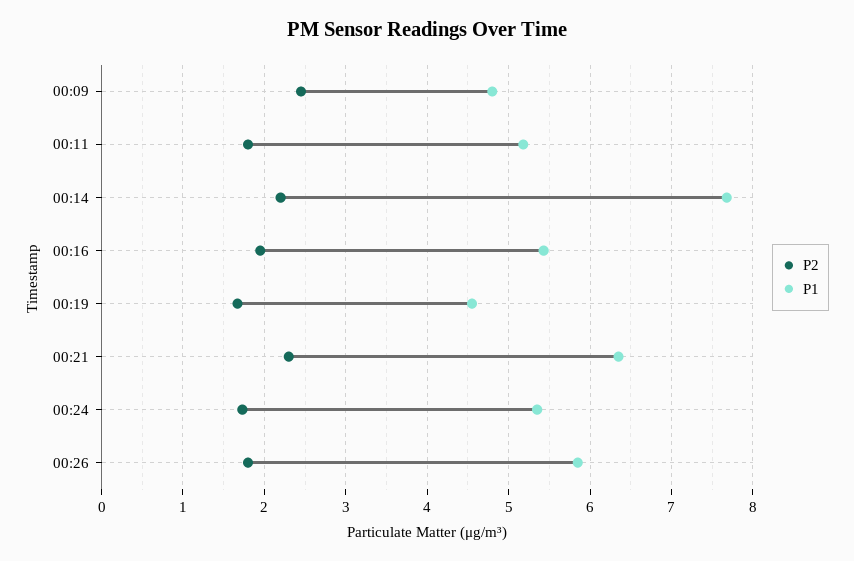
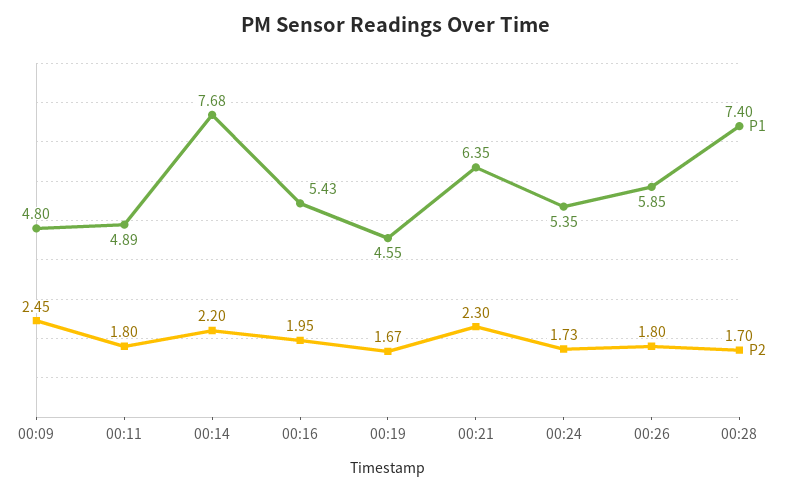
P1, 00:11: 5.2 -> 4.89
P1, 00:28: none -> 7.4
P2, 00:28: none -> 1.7

